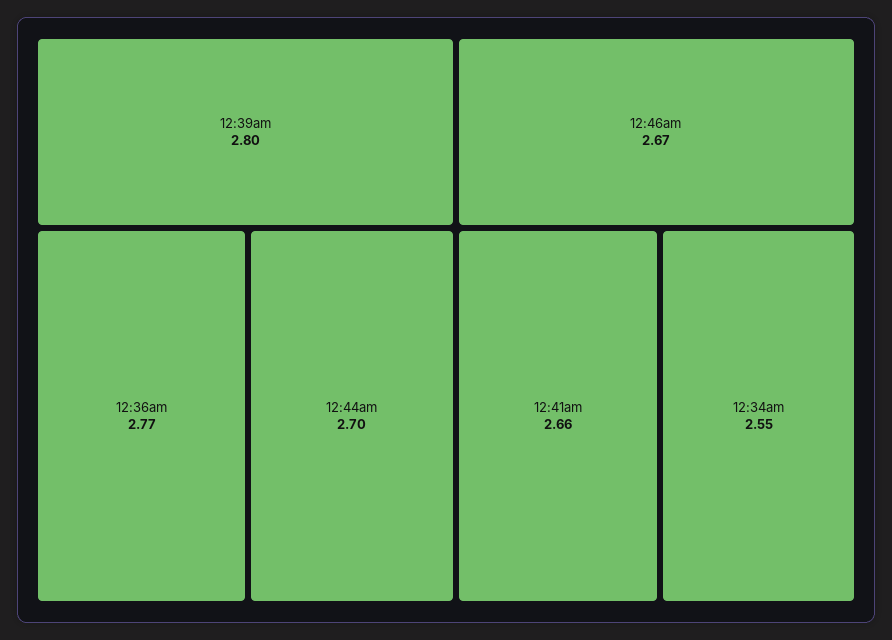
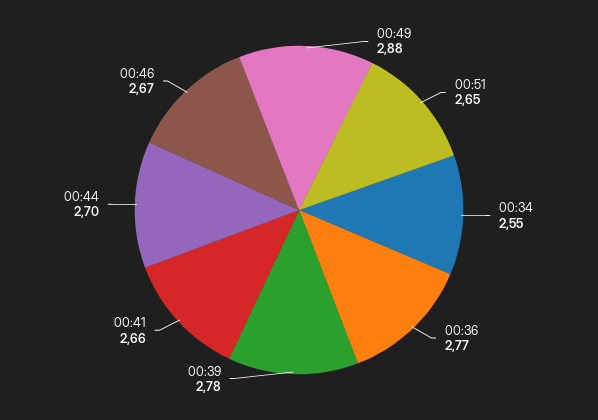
12:39am: 2.8 -> 2.78
00:49: none -> 2.88
00:51: none -> 2.65

